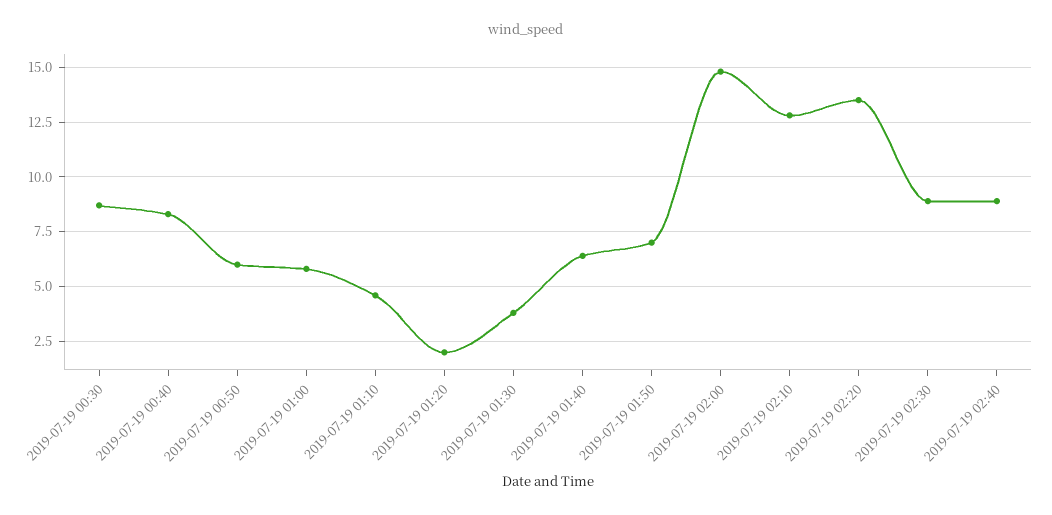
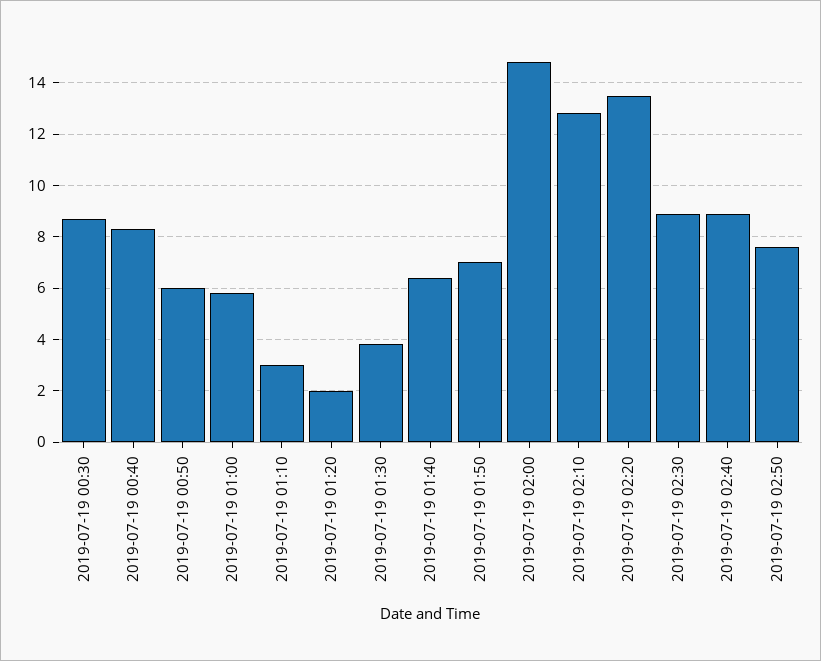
2019-07-19 01:10: 4.5 -> 3
2019-07-19 02:50: none -> 7.5

